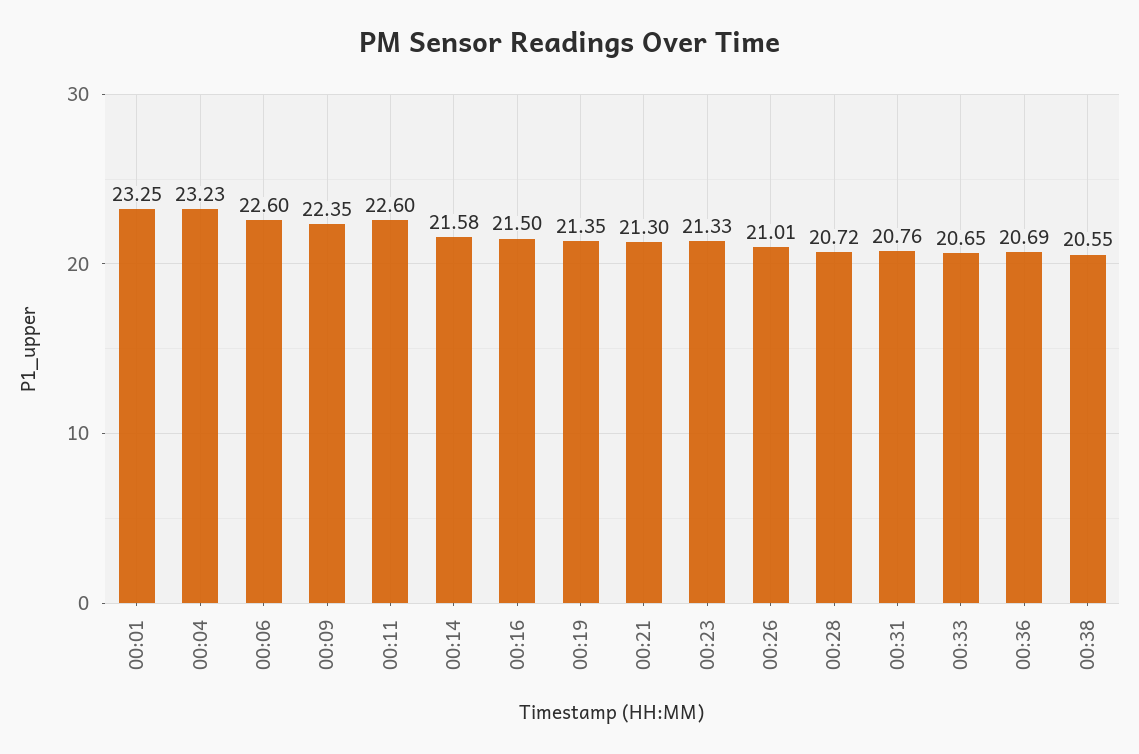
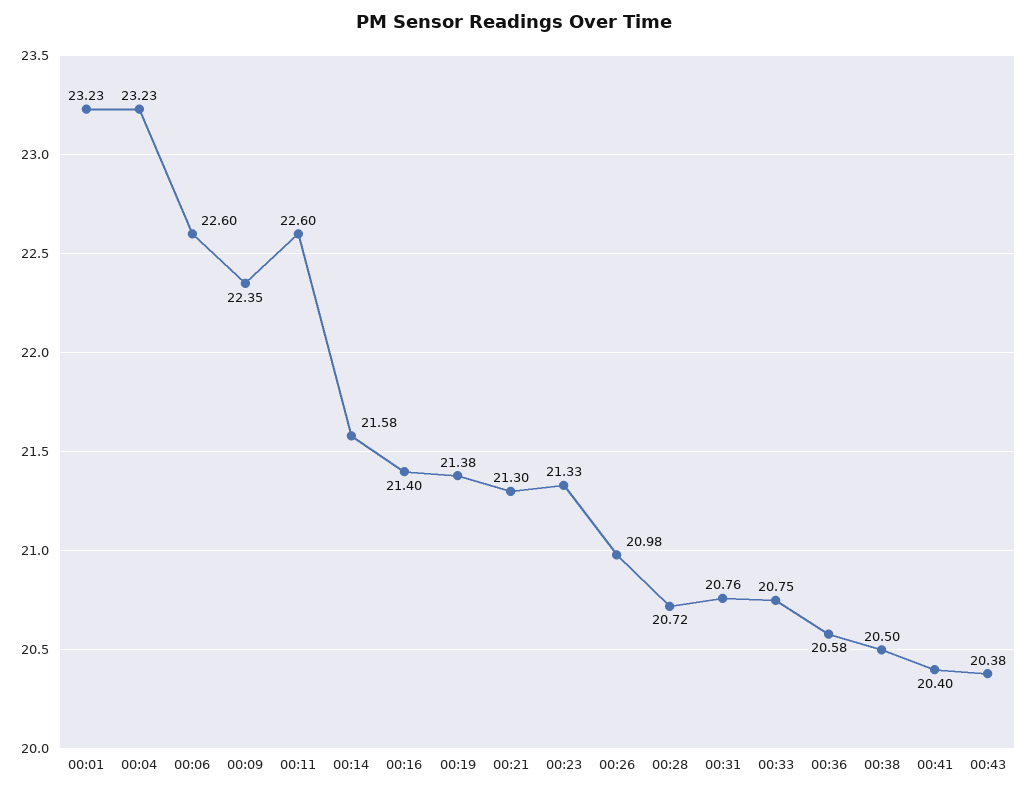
00:01: 23.25 -> 23.23
00:16: 21.5 -> 21.4
00:19: 21.35 -> 21.38
00:26: 21.01 -> 20.98
00:33: 20.65 -> 20.75
00:36: 20.69 -> 20.58
00:38: 20.55 -> 20.5
00:41: none -> 20.4
00:43: none -> 20.38

